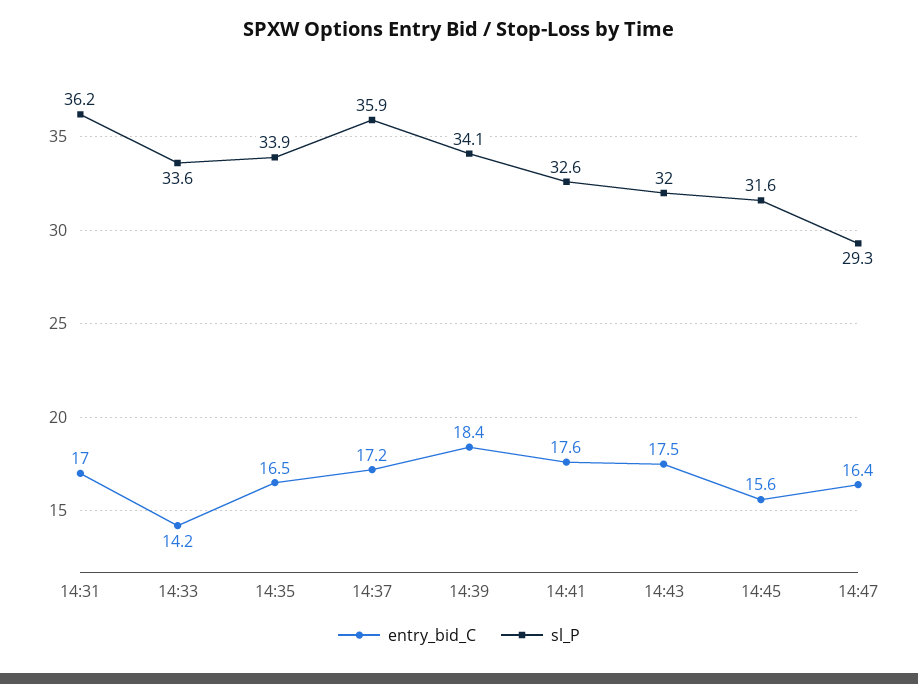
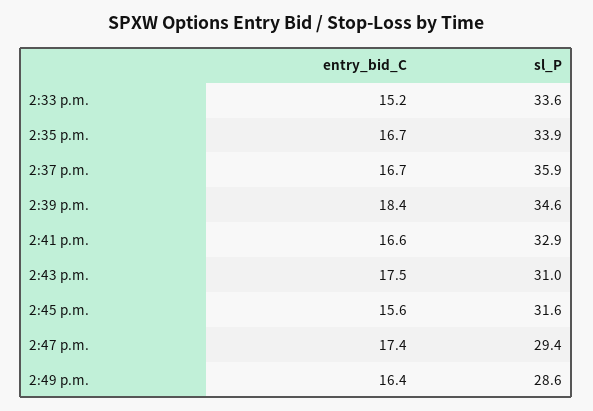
entry_bid_C, 14:31: 17 -> none
sl_P, 14:31: 36.2 -> none
entry_bid_C, 14:33: 14.2 -> 15.2
entry_bid_C, 14:35: 16.5 -> 16.7
entry_bid_C, 14:37: 17.2 -> 16.7
sl_P, 14:39: 34.1 -> 34.6
entry_bid_C, 14:41: 17.6 -> 16.6
sl_P, 14:41: 32.6 -> 32.9
sl_P, 14:43: 32 -> 31
entry_bid_C, 14:47: 16.4 -> 17.4
sl_P, 14:47: 29.3 -> 29.4
entry_bid_C, 2:49 p.m.: none -> 16.4
sl_P, 2:49 p.m.: none -> 28.6

